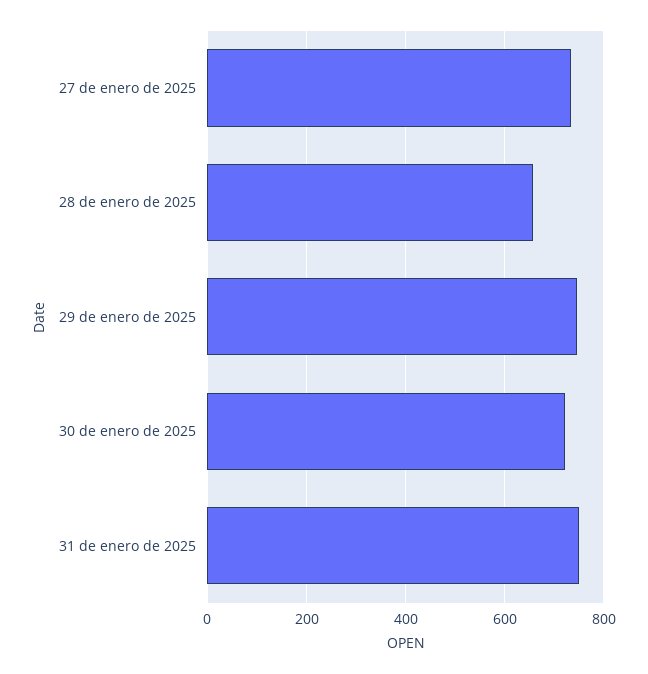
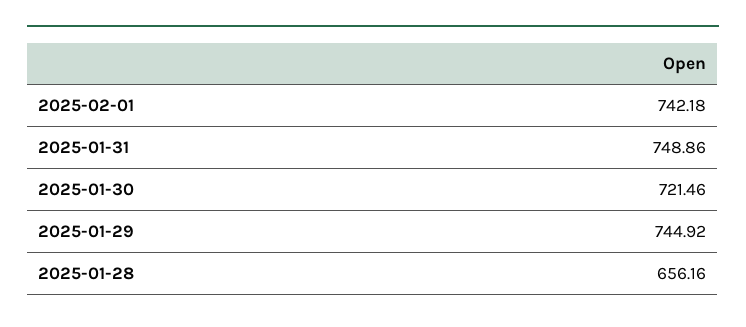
27 de enero de 2025: 740 -> none
2025-02-01: none -> 742.18

